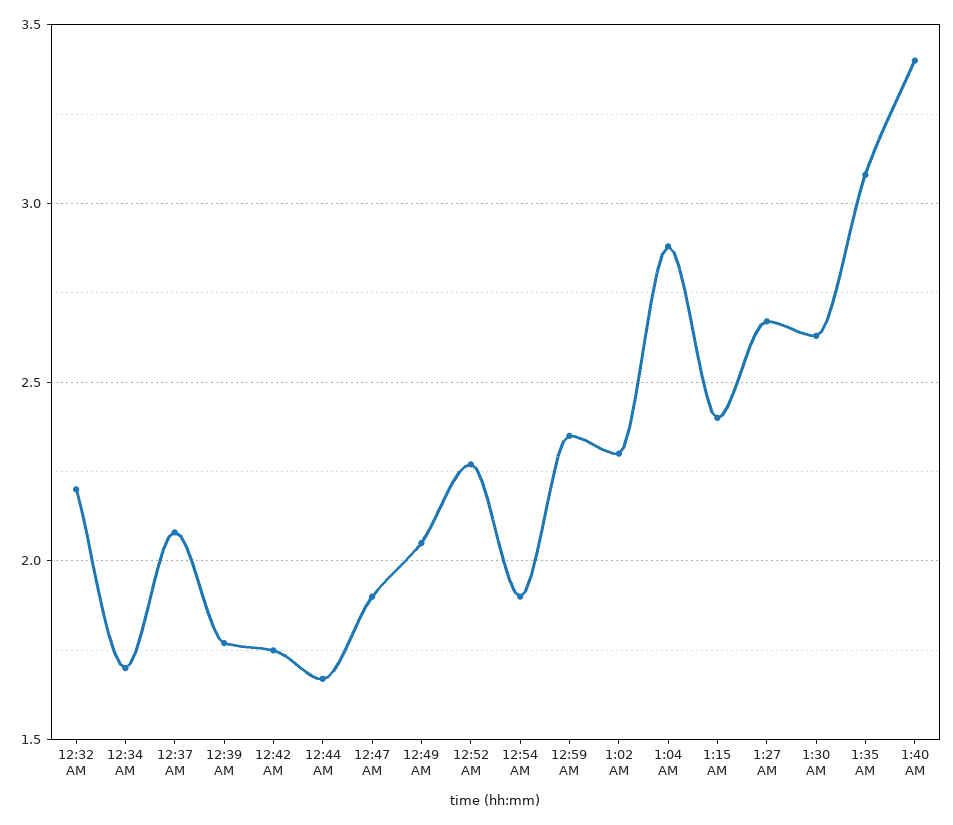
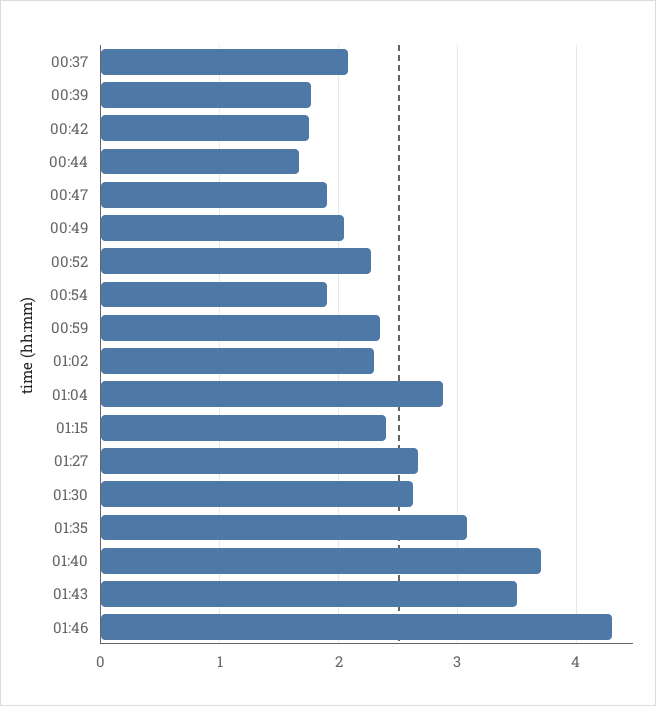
12:32 AM: 2.2 -> none
12:34 AM: 1.7 -> none
1:40 AM: 3.4 -> 3.7
01:43: none -> 3.5
01:46: none -> 4.3

